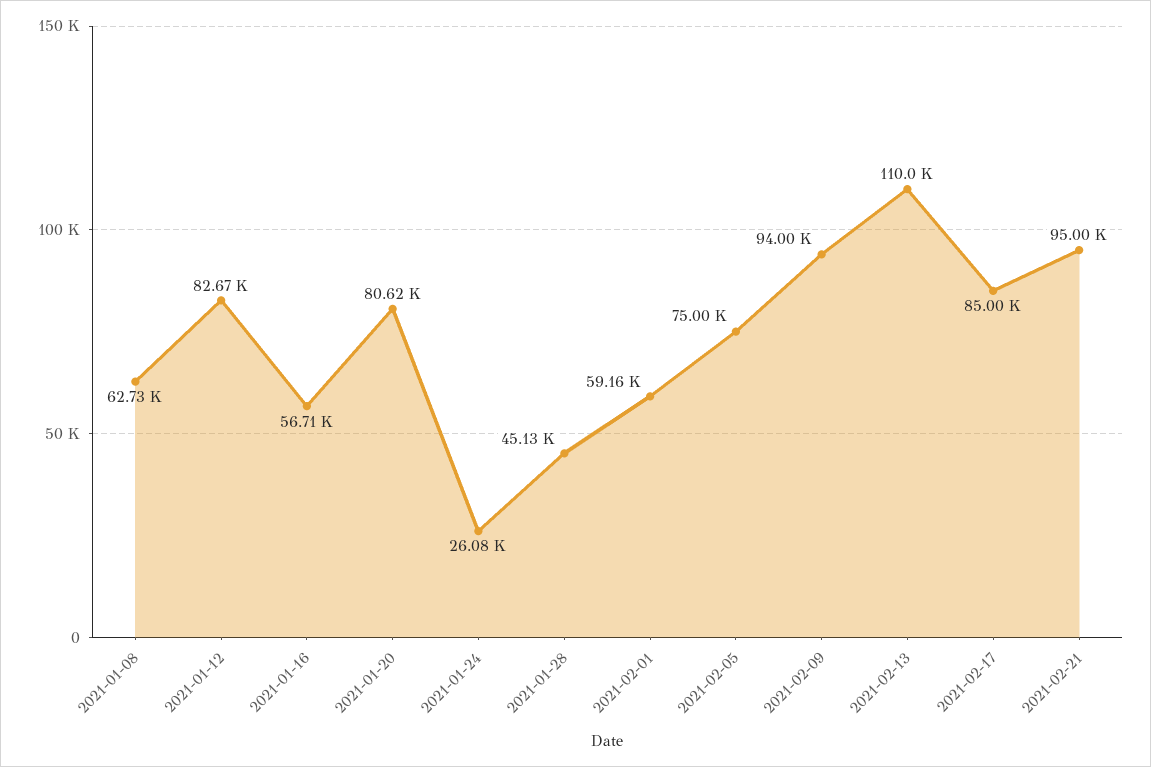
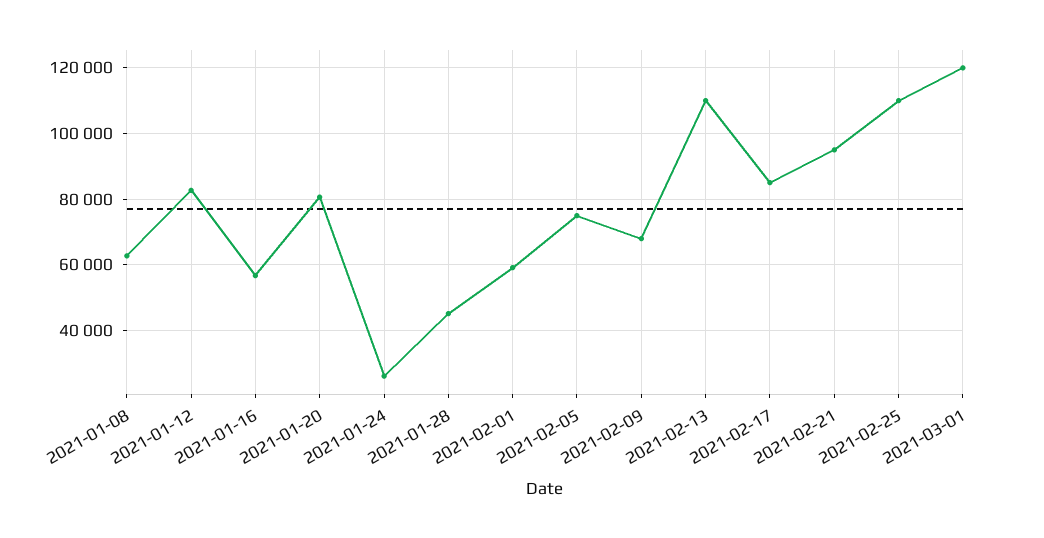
2021-02-09: 94000 -> 68000
2021-02-25: none -> 110000
2021-03-01: none -> 120000

